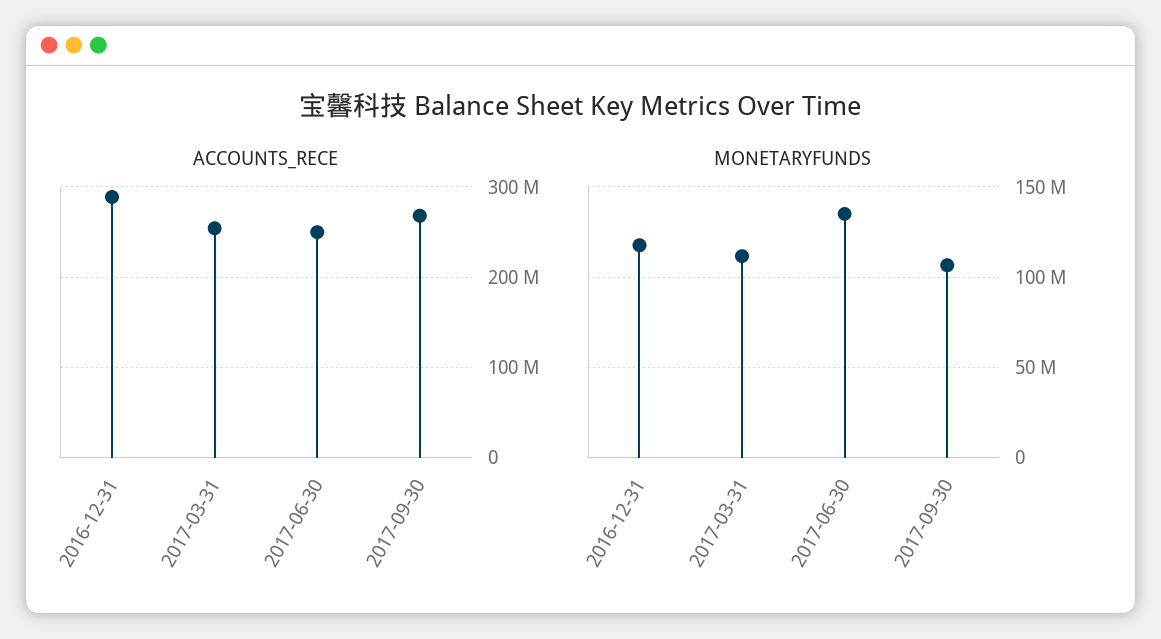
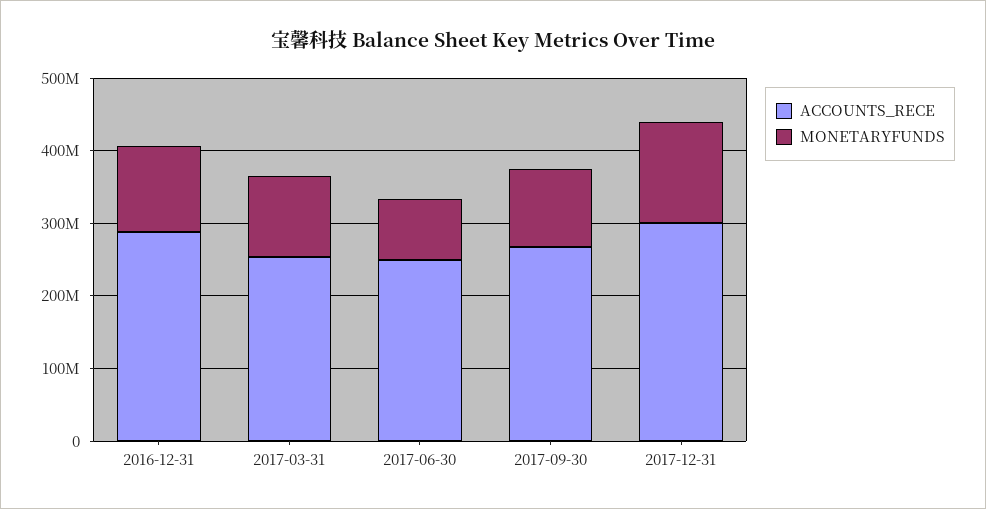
MONETARYFUNDS, 2017-06-30: 135000000 -> 80000000
ACCOUNTS_RECE, 2017-12-31: none -> 300000000
MONETARYFUNDS, 2017-12-31: none -> 140000000

